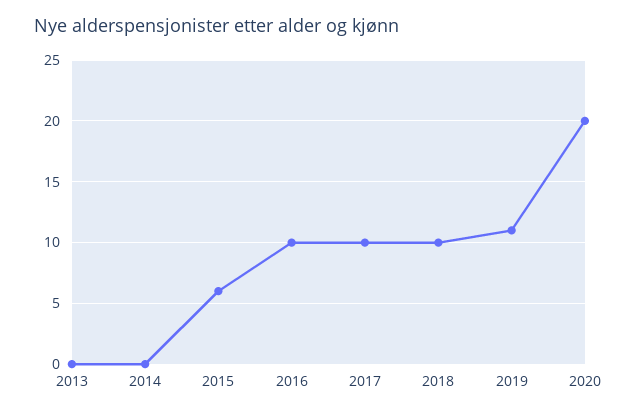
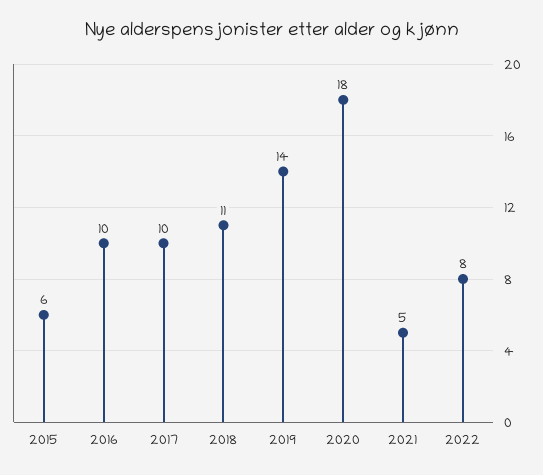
2013: 0 -> none
2014: 0 -> none
2018: 10 -> 11
2019: 11 -> 14
2020: 20 -> 18
2021: none -> 5
2022: none -> 8

